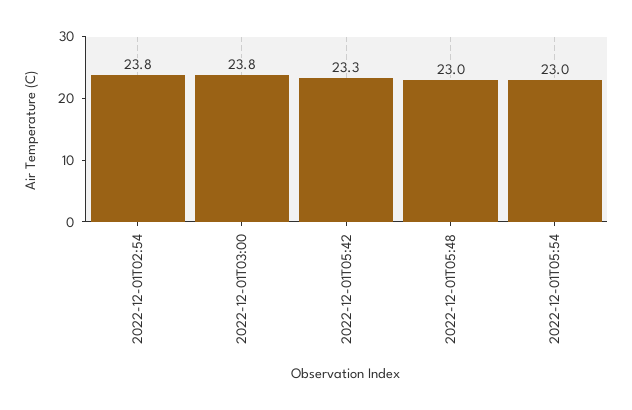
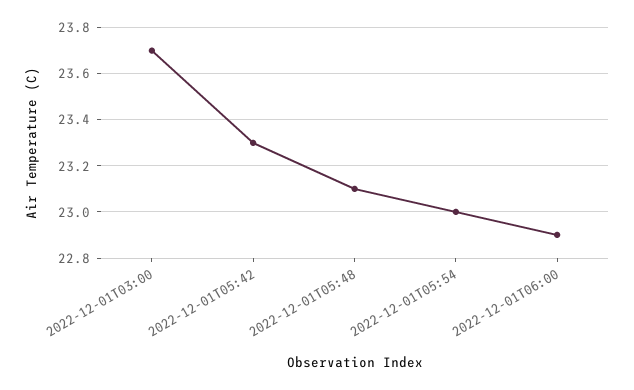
2022-12-01T02:54: 23.8 -> none
2022-12-01T03:00: 23.8 -> 23.7
2022-12-01T05:48: 23 -> 23.1
2022-12-01T06:00: none -> 22.9

